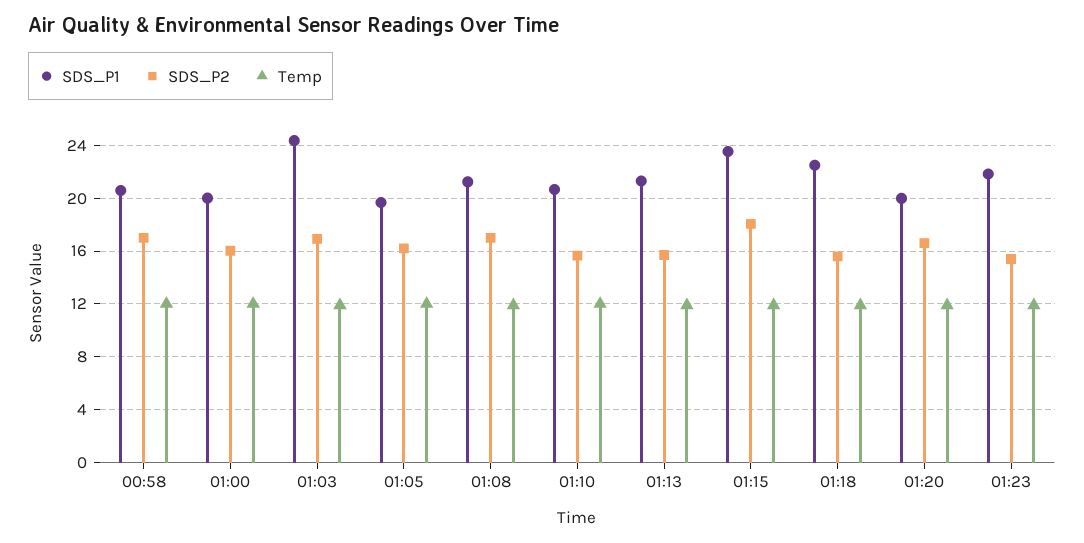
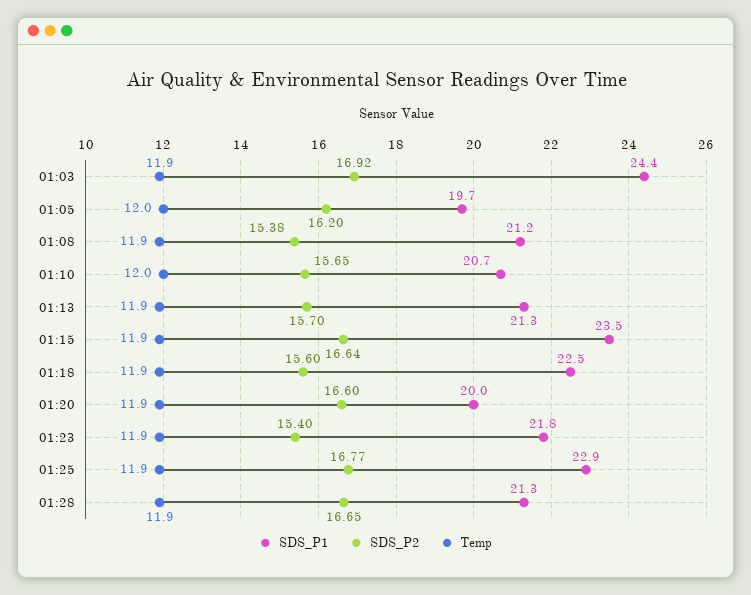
SDS_P1, 00:58: 20.5 -> none
SDS_P2, 00:58: 17 -> none
Temp, 00:58: 12 -> none
SDS_P1, 01:00: 20 -> none
SDS_P2, 01:00: 16 -> none
Temp, 01:00: 12 -> none
SDS_P2, 01:08: 17 -> 15.38
SDS_P2, 01:15: 18 -> 16.64
SDS_P1, 01:25: none -> 22.9
SDS_P2, 01:25: none -> 16.77
Temp, 01:25: none -> 11.9
SDS_P1, 01:28: none -> 21.3
SDS_P2, 01:28: none -> 16.65
Temp, 01:28: none -> 11.9

